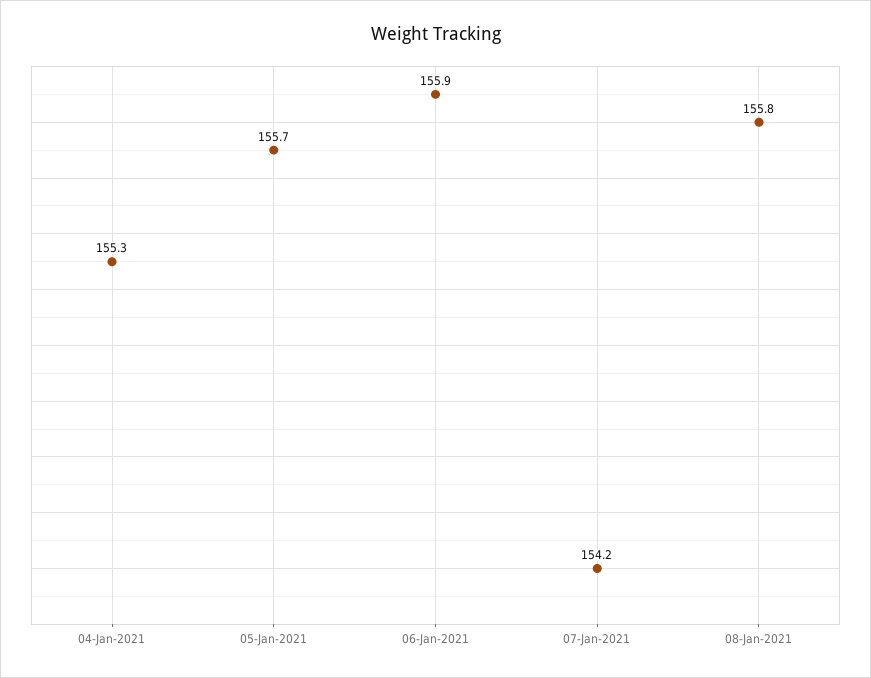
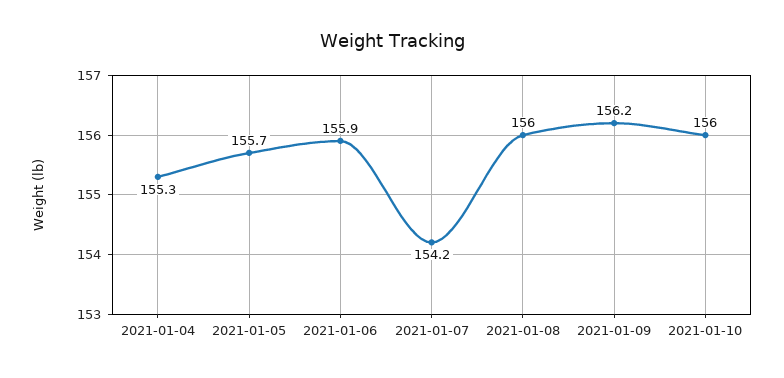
08-Jan-2021: 155.8 -> 156
2021-01-09: none -> 156.2
2021-01-10: none -> 156

